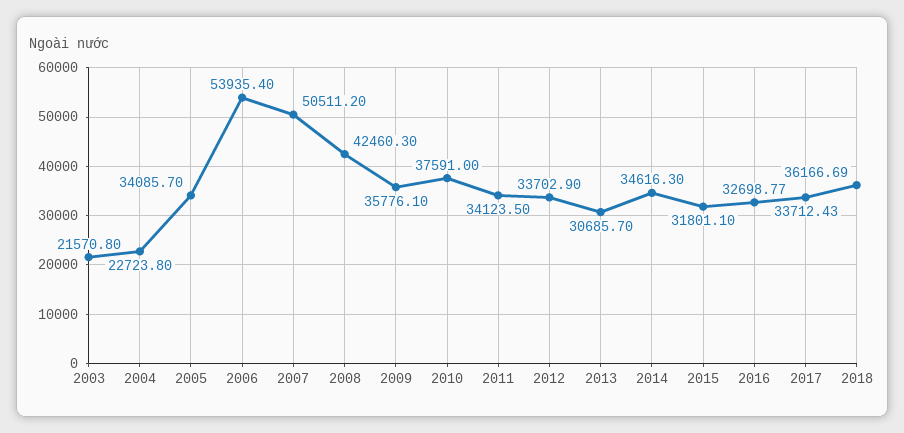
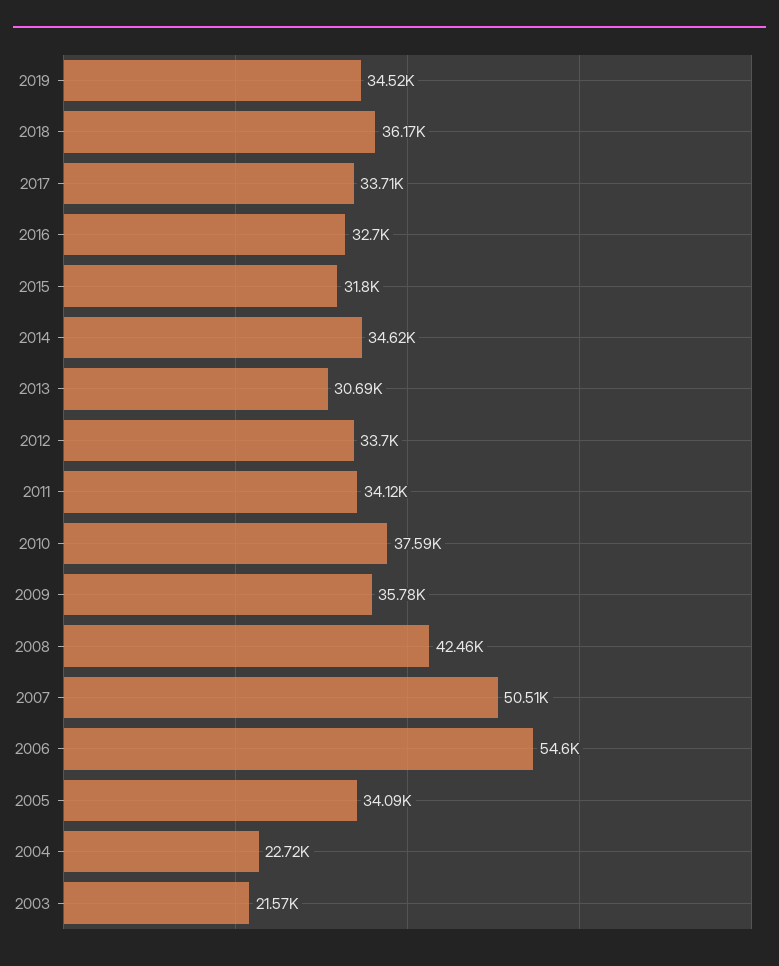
2006: 53935.4 -> 54600
2019: none -> 34520

